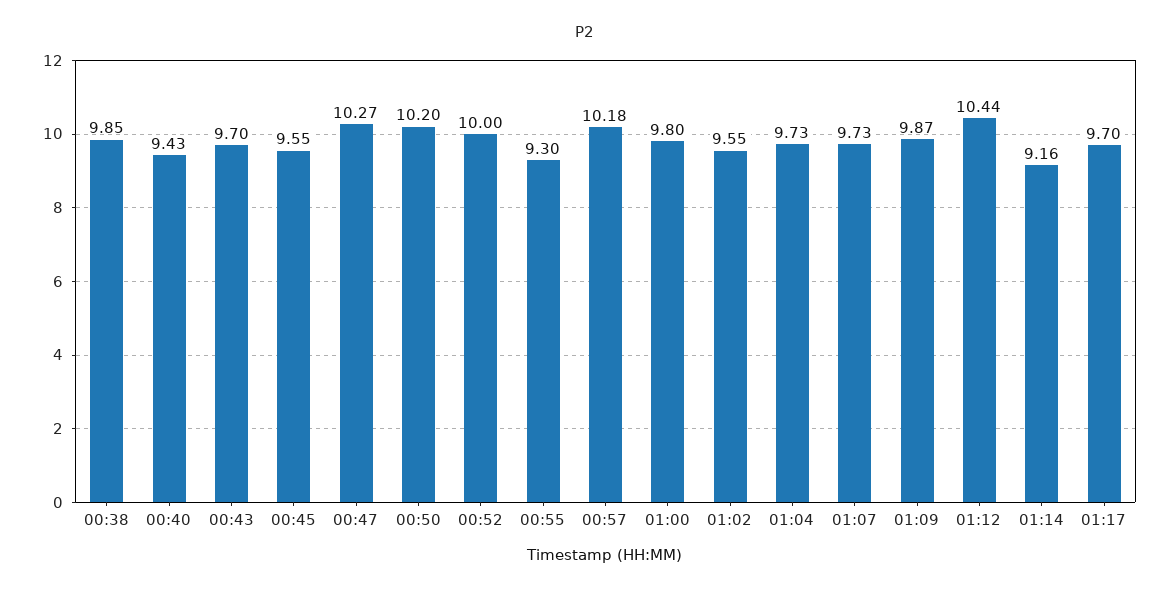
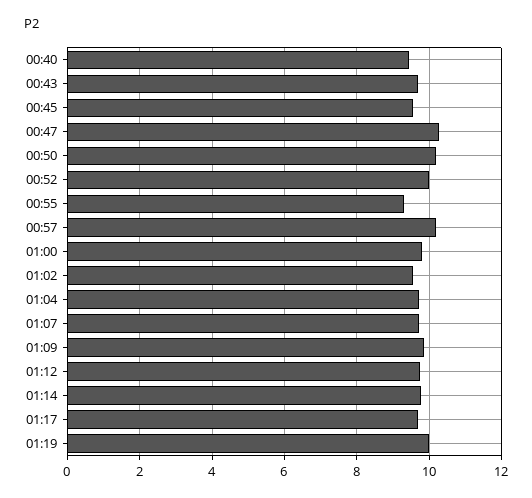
00:38: 9.85 -> none
01:12: 10.44 -> 9.8
01:14: 9.16 -> 9.8
01:19: none -> 10

